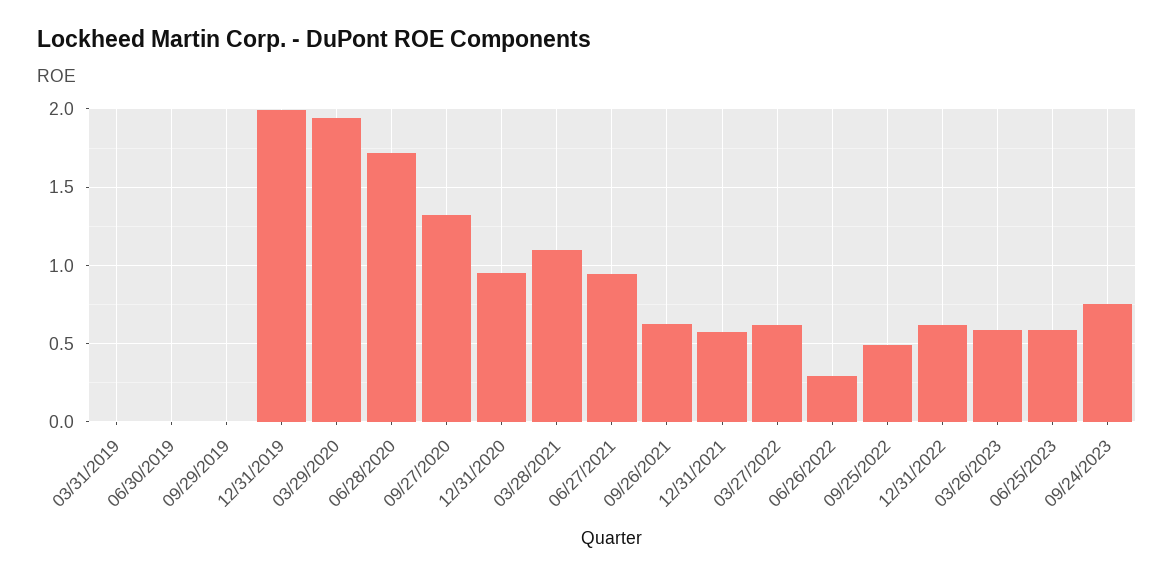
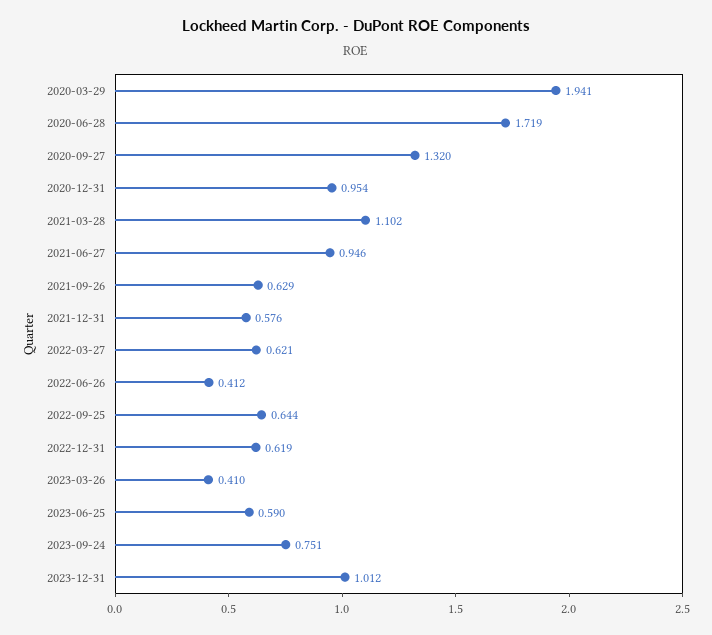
03/31/2019: 0 -> none
06/30/2019: 0 -> none
09/29/2019: 0 -> none
12/31/2019: 2 -> none
06/26/2022: 0.3 -> 0.412
09/25/2022: 0.5 -> 0.644
03/26/2023: 0.6 -> 0.41
2023-12-31: none -> 1.012

